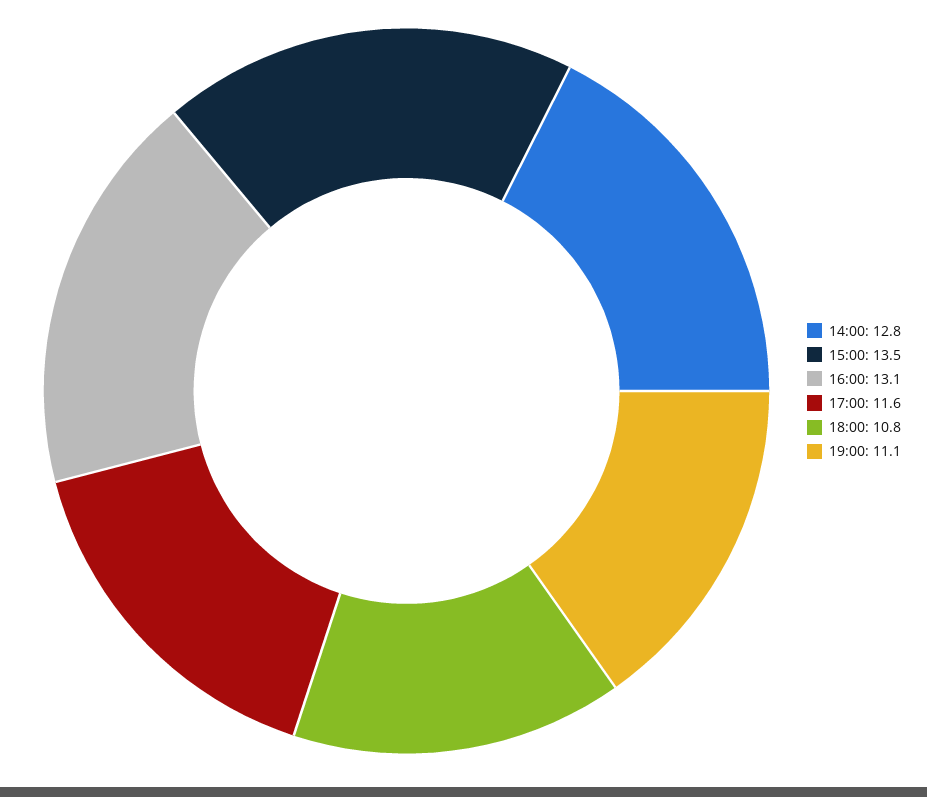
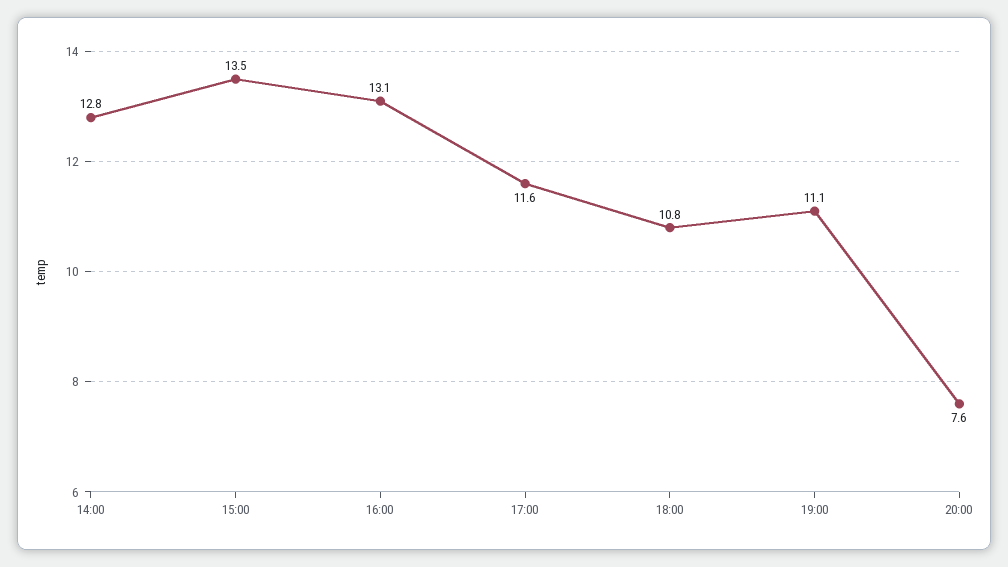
20:00: none -> 7.6

